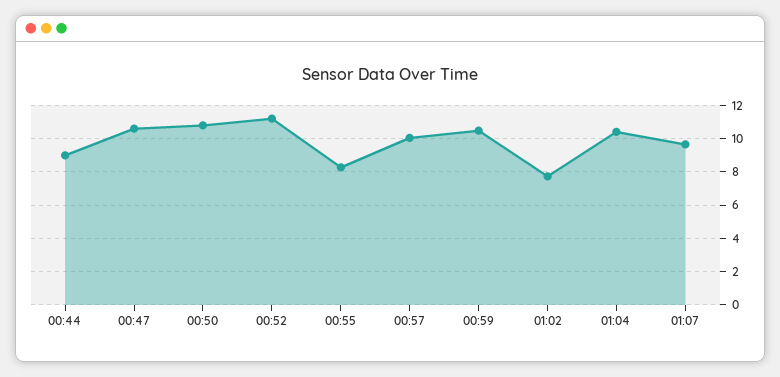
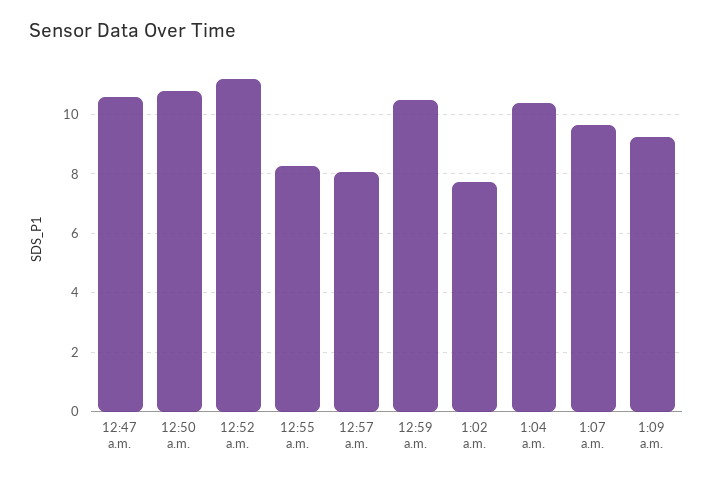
00:44: 9 -> none
00:57: 10 -> 8
1:09 a.m.: none -> 9.25

